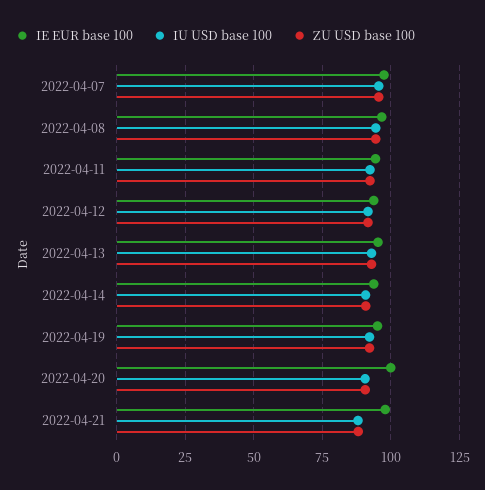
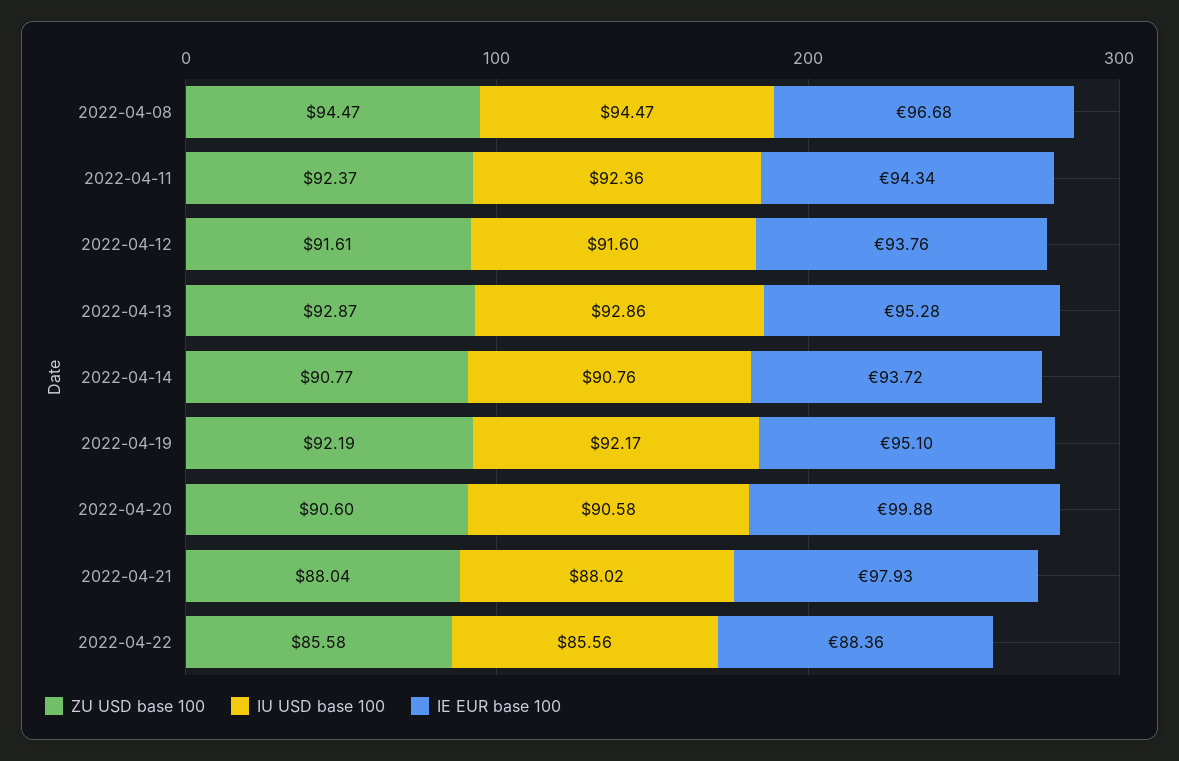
IE EUR base 100, 2022-04-07: 97.5 -> none
IU USD base 100, 2022-04-07: 95 -> none
ZU USD base 100, 2022-04-07: 95 -> none
ZU USD base 100, 2022-04-22: none -> 85.58
IU USD base 100, 2022-04-22: none -> 85.56
IE EUR base 100, 2022-04-22: none -> 88.36

